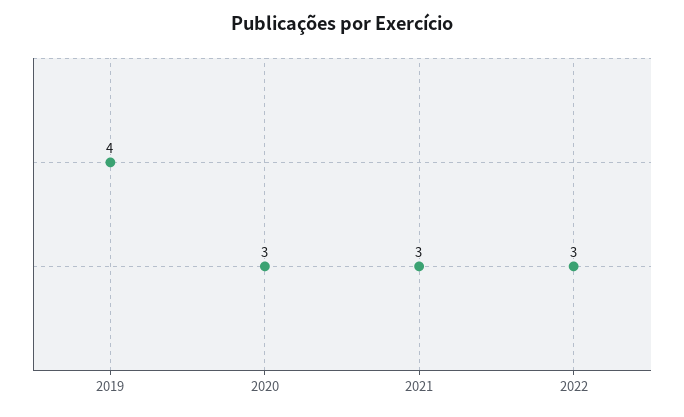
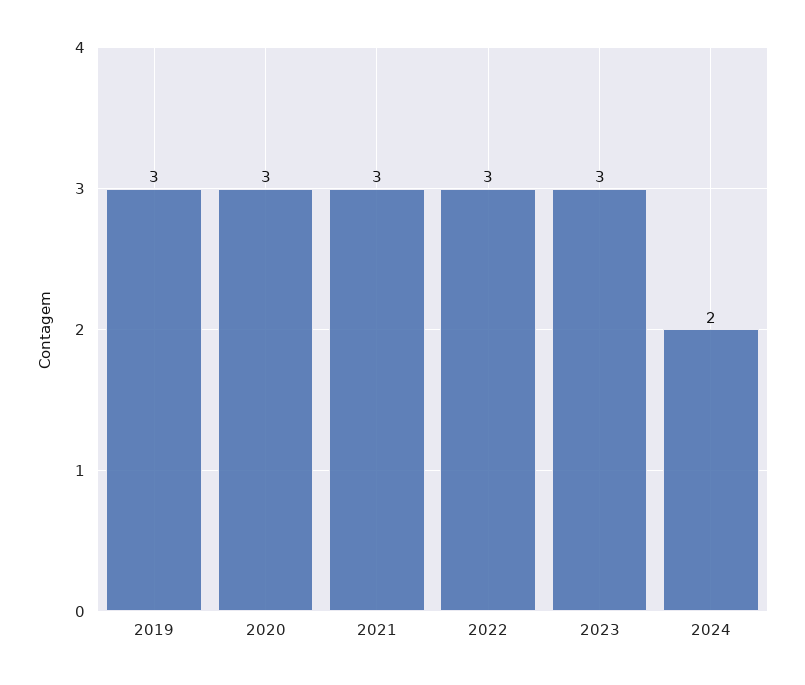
2019: 4 -> 3
2023: none -> 3
2024: none -> 2

